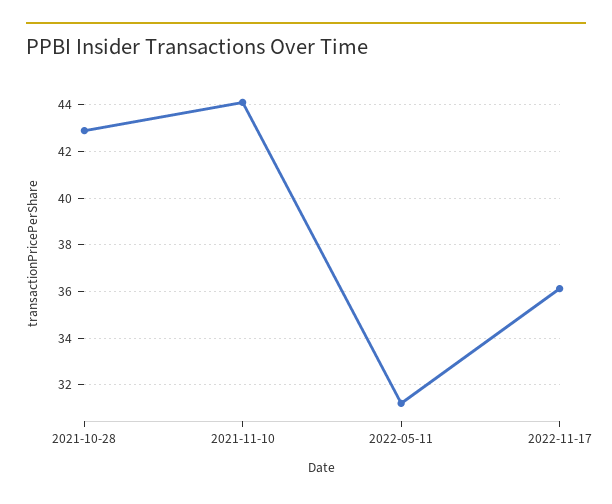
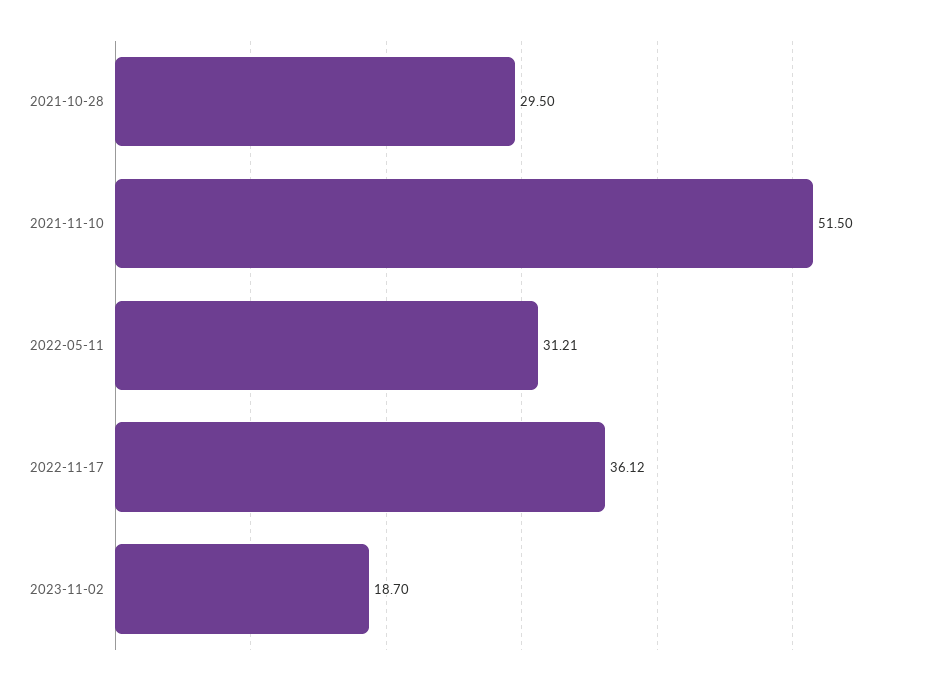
2021-10-28: 43 -> 29.5
2021-11-10: 44 -> 51.5
2023-11-02: none -> 18.7

